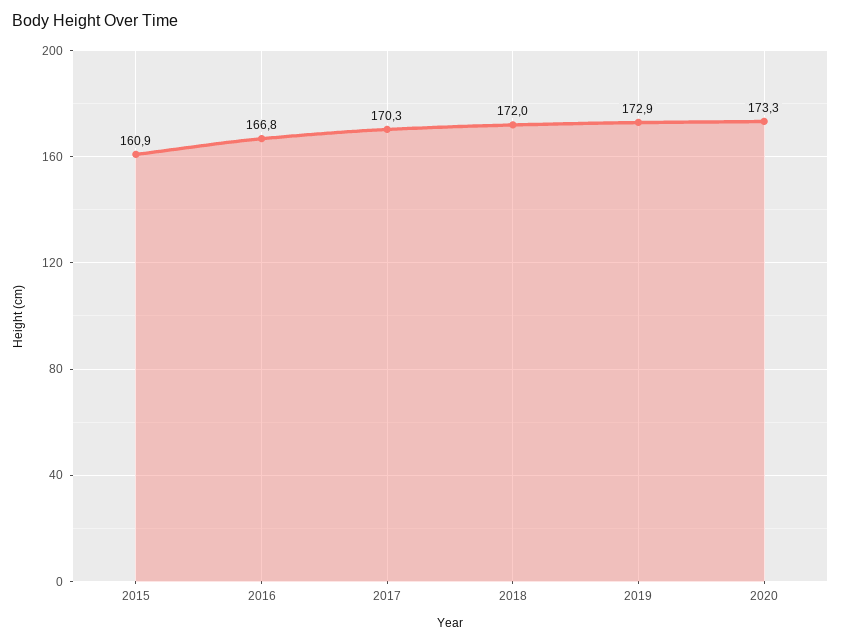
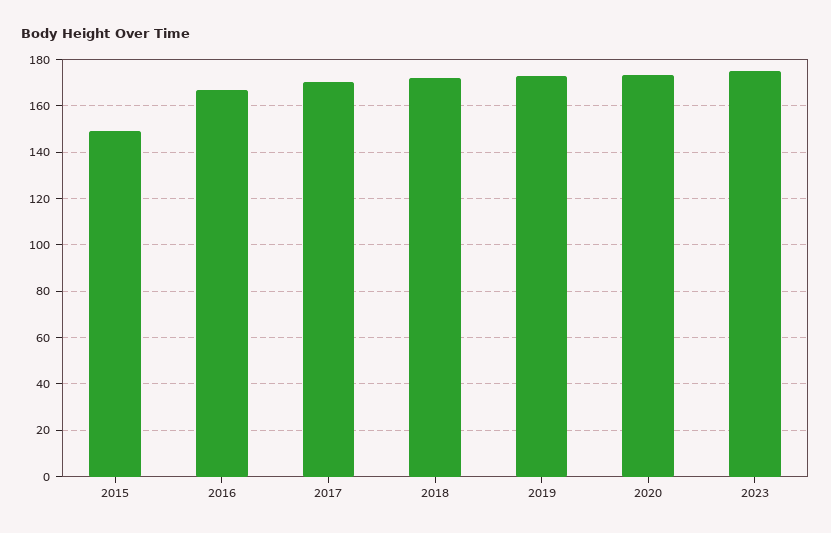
2015: 160.9 -> 150
2023: none -> 175

